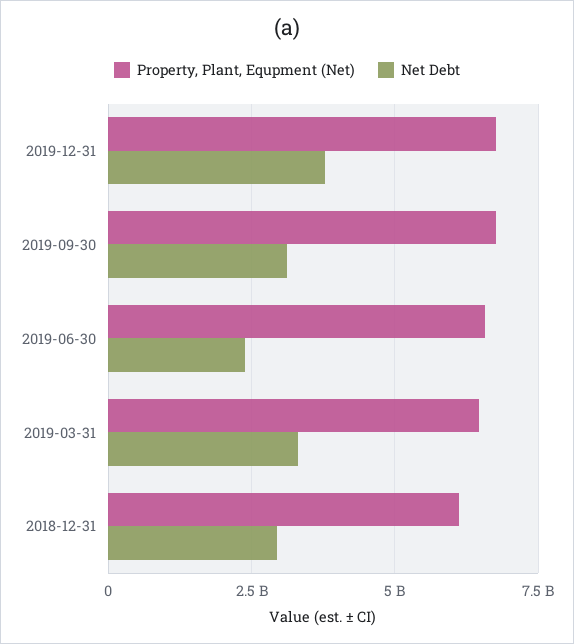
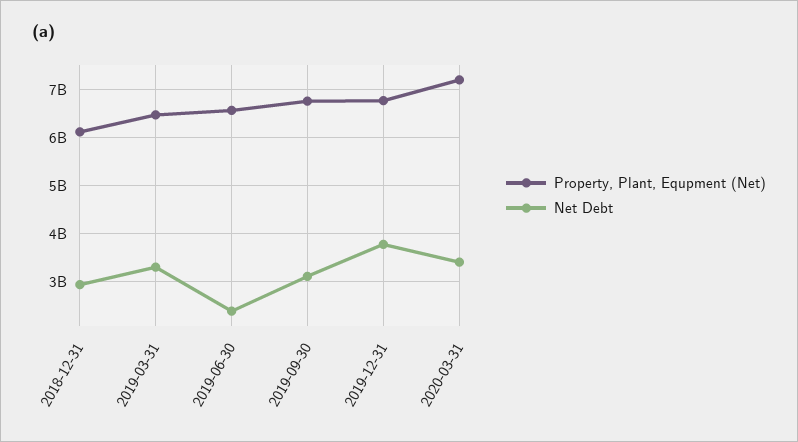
Property, Plant, Equpment (Net), 2020-03-31: none -> 7200000000
Net Debt, 2020-03-31: none -> 3400000000

